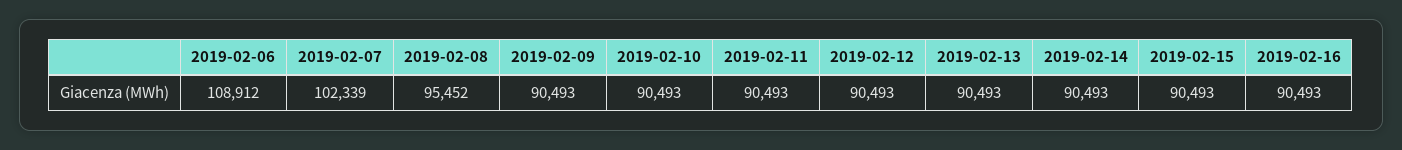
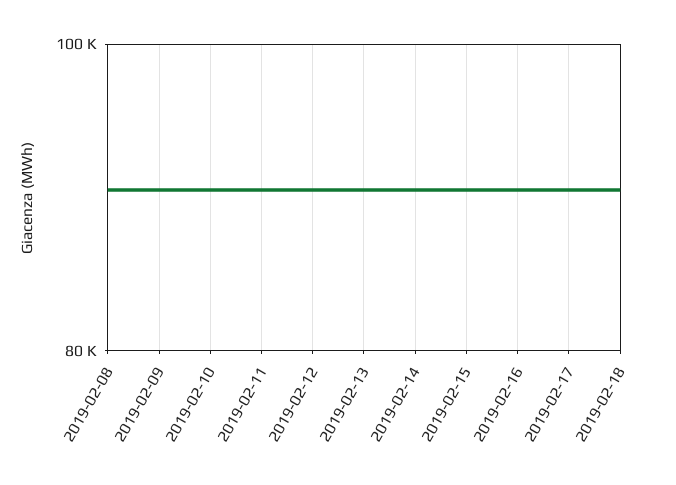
2019-02-06: 108912 -> none
2019-02-07: 102339 -> none
2019-02-08: 95452 -> 90000
2019-02-17: none -> 90000
2019-02-18: none -> 90000

